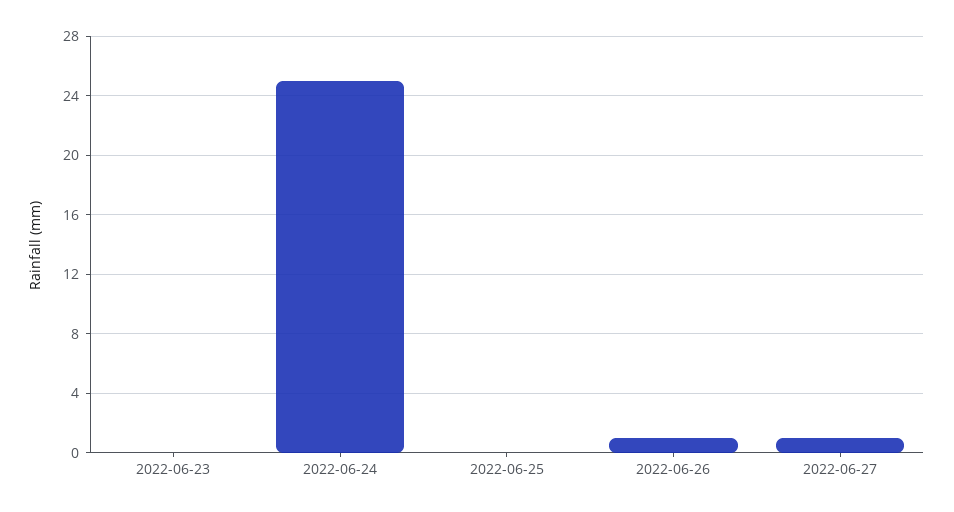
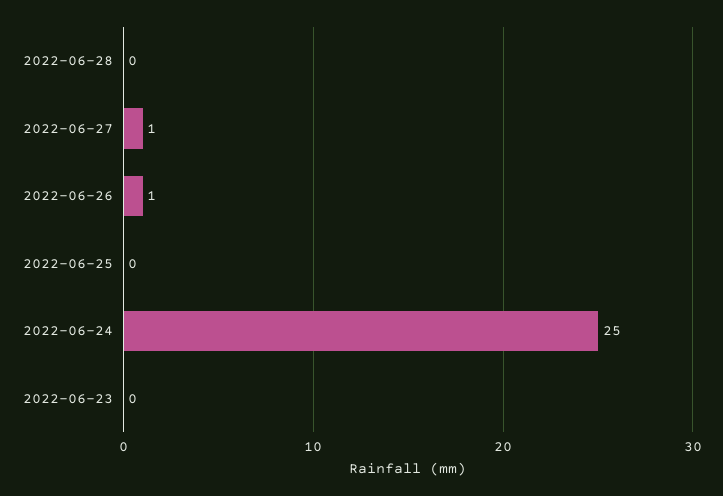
2022-06-28: none -> 0

